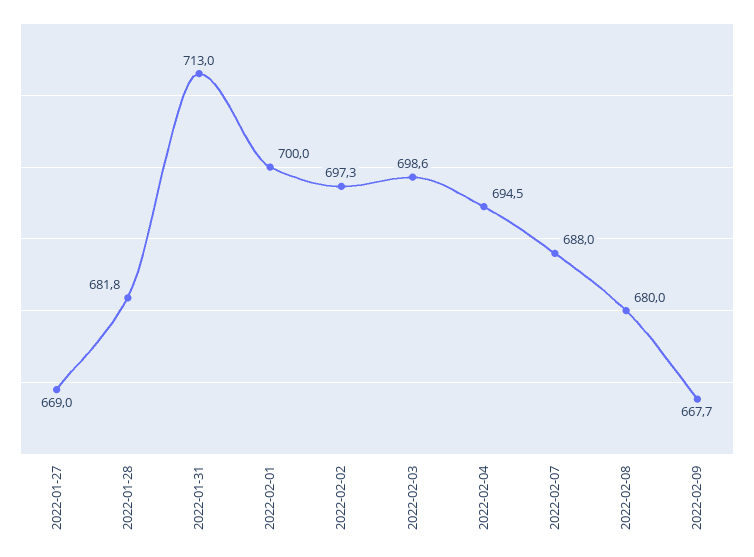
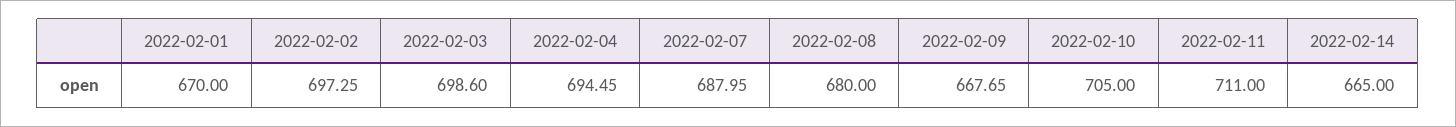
2022-01-27: 669 -> none
2022-01-28: 681.8 -> none
2022-01-31: 713 -> none
2022-02-01: 700 -> 670
2022-02-10: none -> 705
2022-02-11: none -> 711
2022-02-14: none -> 665

